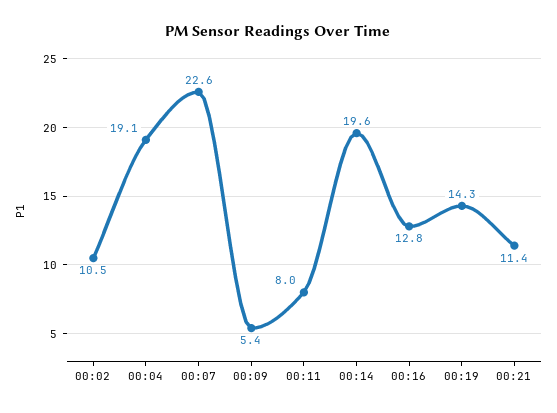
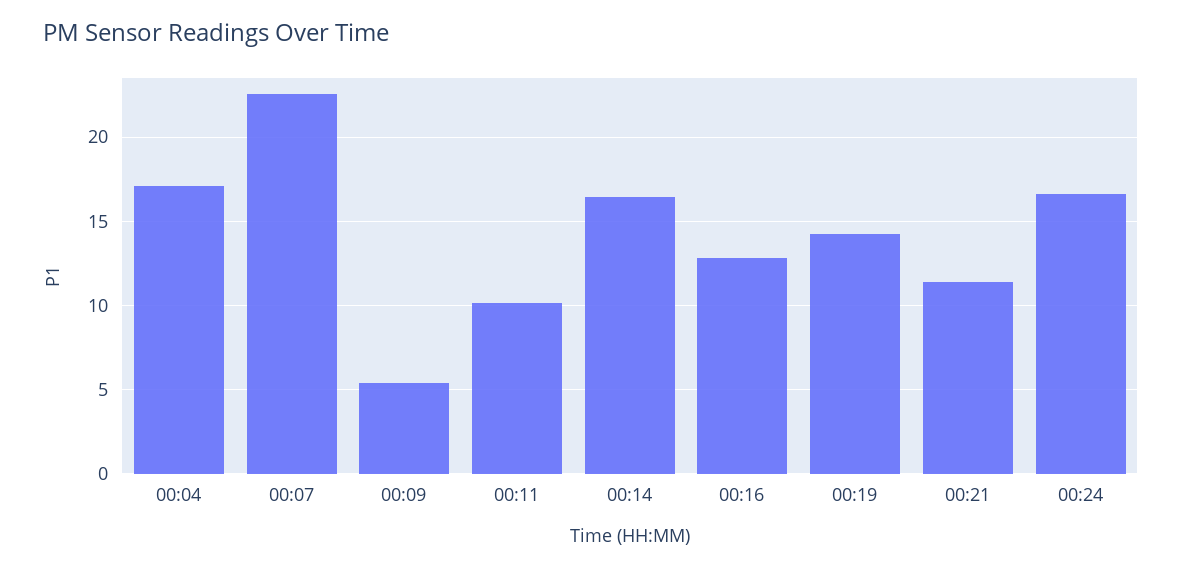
00:02: 10.5 -> none
00:04: 19.1 -> 17
00:11: 8 -> 10
00:14: 19.6 -> 16.5
00:24: none -> 16.5

